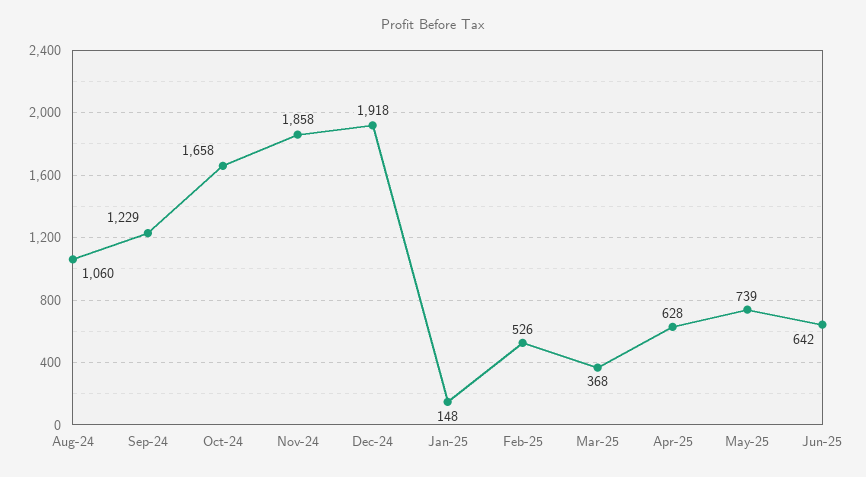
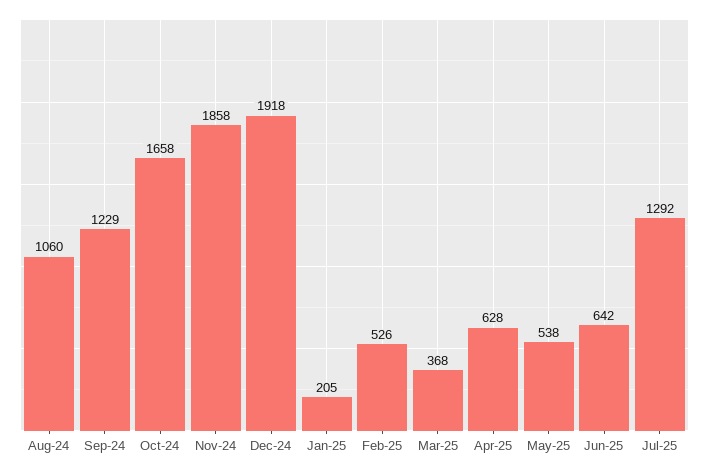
Jan-25: 148 -> 205
May-25: 739 -> 538
Jul-25: none -> 1292

